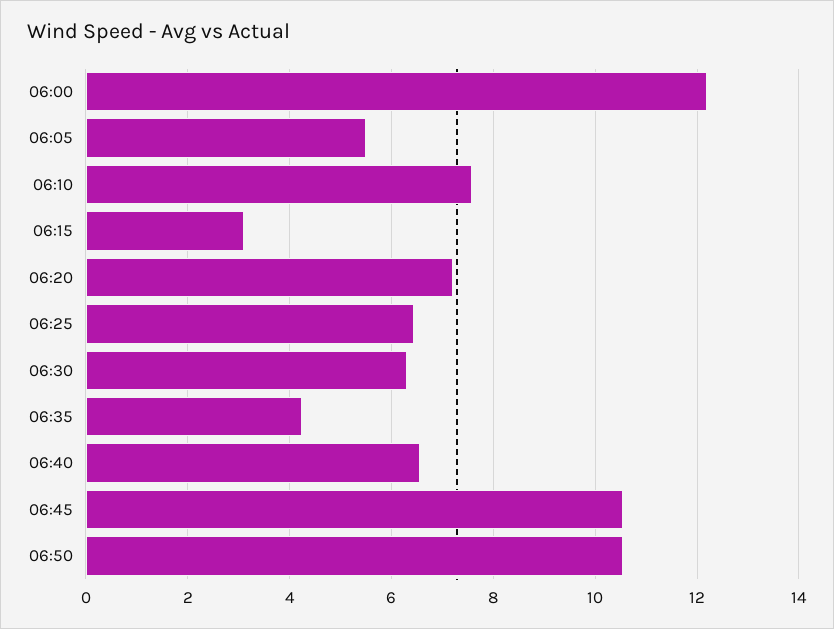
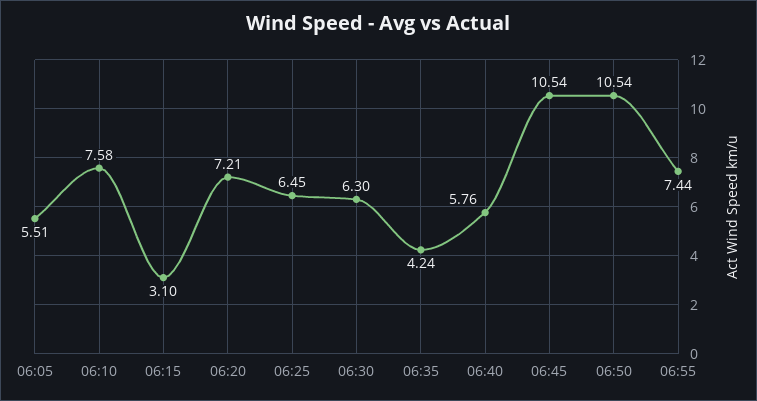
06:00: 12.2 -> none
06:40: 6.6 -> 5.76
06:55: none -> 7.44

